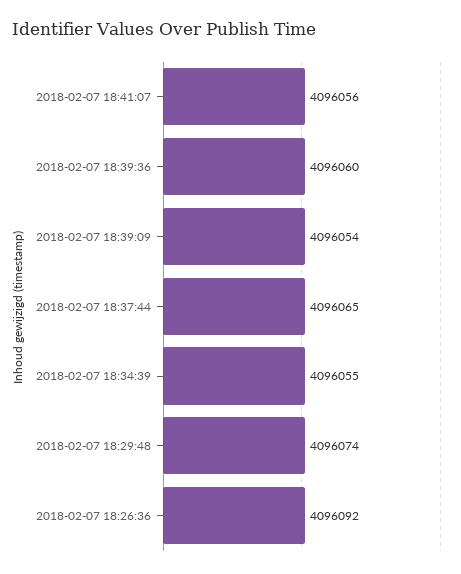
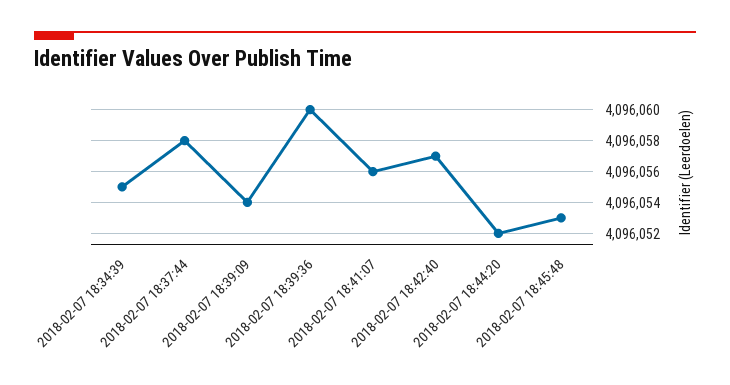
2018-02-07 18:37:44: 4096065 -> 4096058
2018-02-07 18:29:48: 4096074 -> none
2018-02-07 18:26:36: 4096092 -> none
2018-02-07 18:42:40: none -> 4096057
2018-02-07 18:44:20: none -> 4096052
2018-02-07 18:45:48: none -> 4096053

